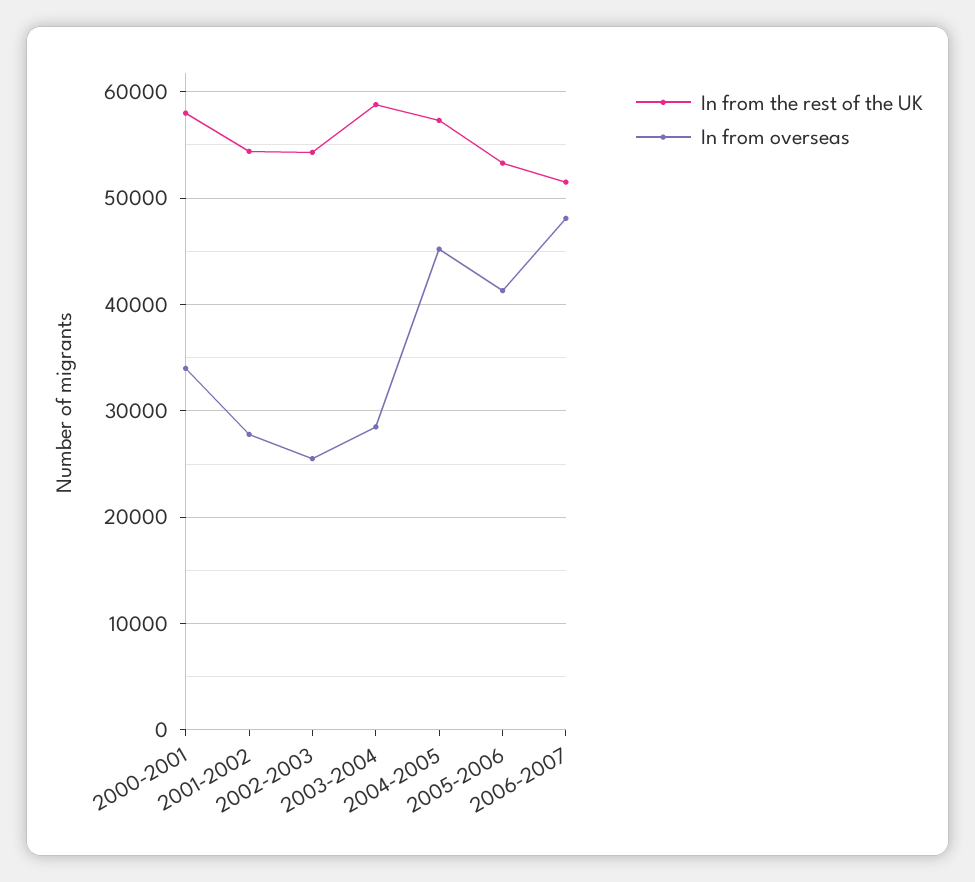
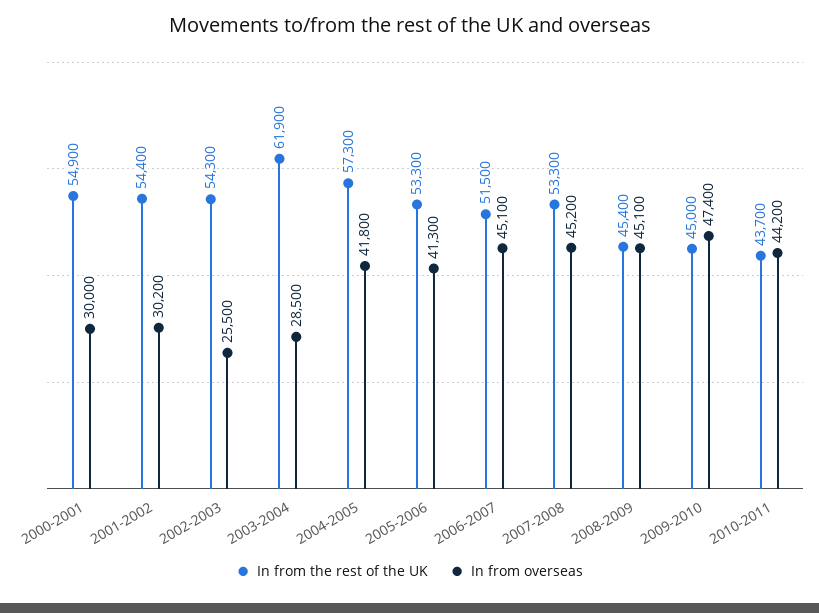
In from the rest of the UK, 2000-2001: 58000 -> 54900
In from overseas, 2000-2001: 34000 -> 30000
In from overseas, 2001-2002: 28000 -> 30200
In from the rest of the UK, 2003-2004: 59000 -> 61900
In from overseas, 2004-2005: 45000 -> 41800
In from overseas, 2006-2007: 48000 -> 45100
In from the rest of the UK, 2007-2008: none -> 53300
In from overseas, 2007-2008: none -> 45200
In from the rest of the UK, 2008-2009: none -> 45400
In from overseas, 2008-2009: none -> 45100
In from the rest of the UK, 2009-2010: none -> 45000
In from overseas, 2009-2010: none -> 47400
In from the rest of the UK, 2010-2011: none -> 43700
In from overseas, 2010-2011: none -> 44200

